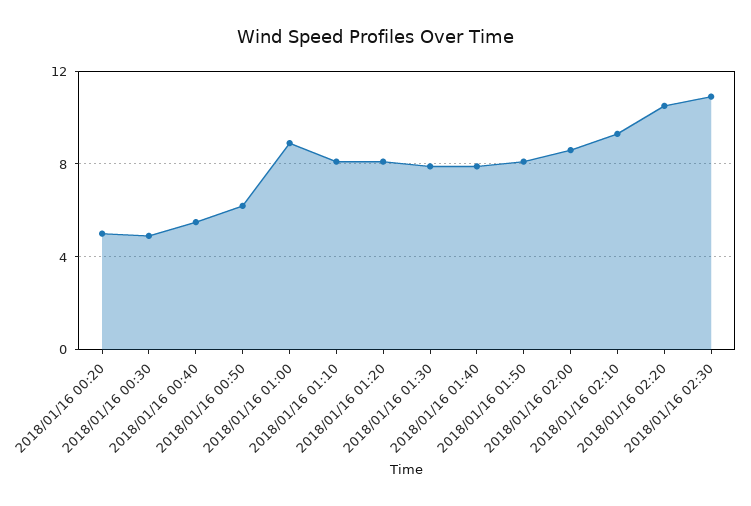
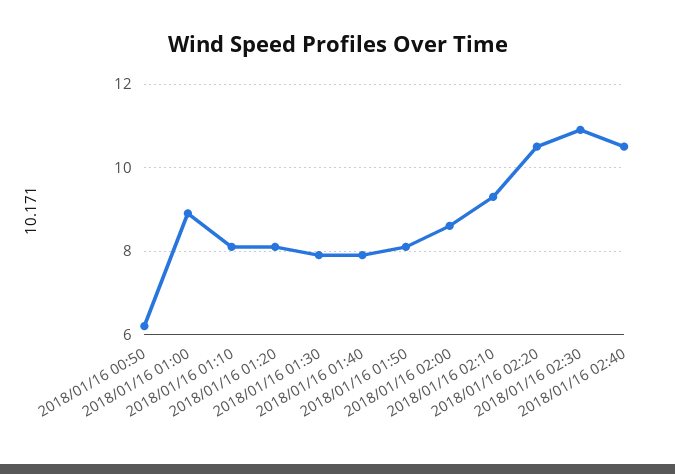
2018/01/16 00:20: 5 -> none
2018/01/16 00:30: 5 -> none
2018/01/16 00:40: 5.5 -> none
2018/01/16 02:40: none -> 10.5

